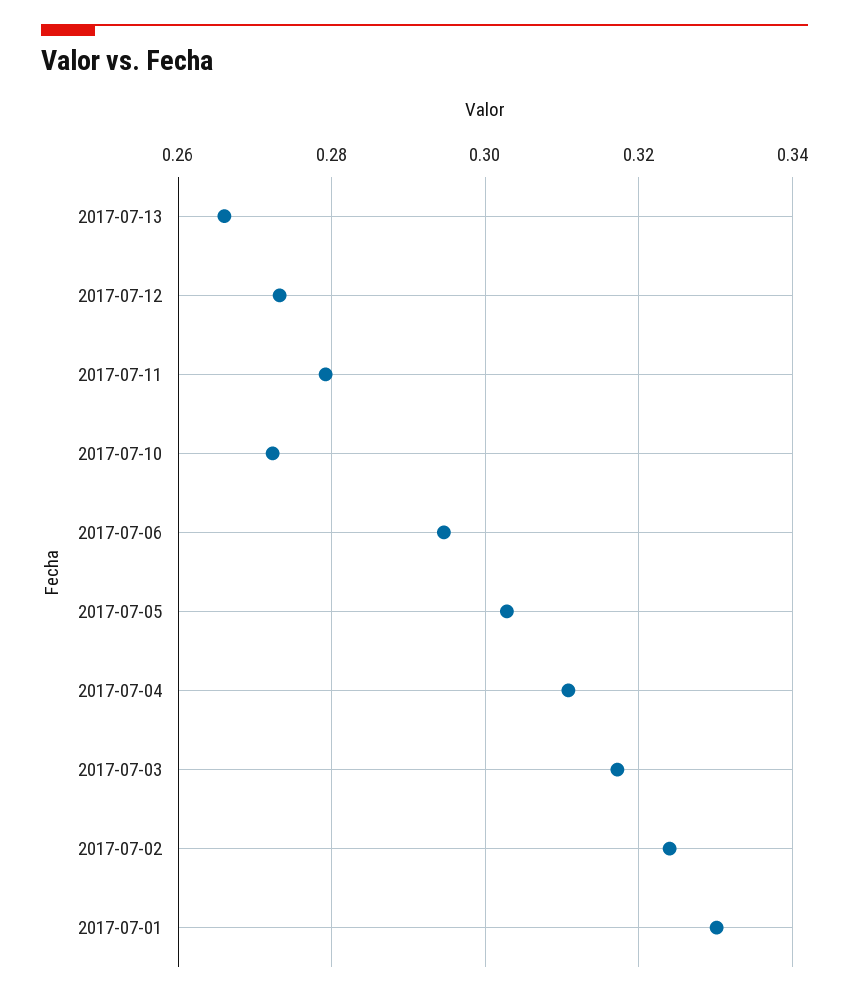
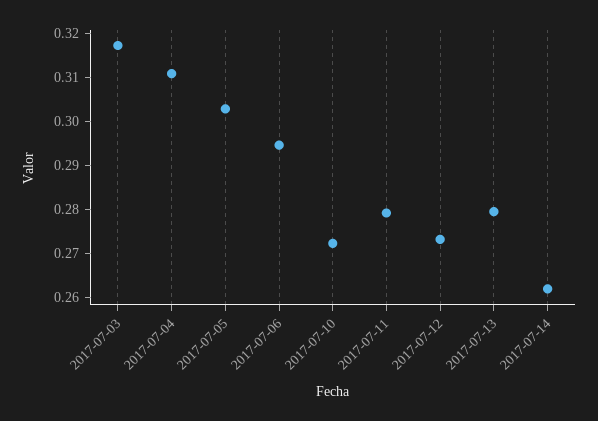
2017-07-13: 0.266 -> 0.28
2017-07-02: 0.324 -> none
2017-07-01: 0.33 -> none
2017-07-14: none -> 0.262

